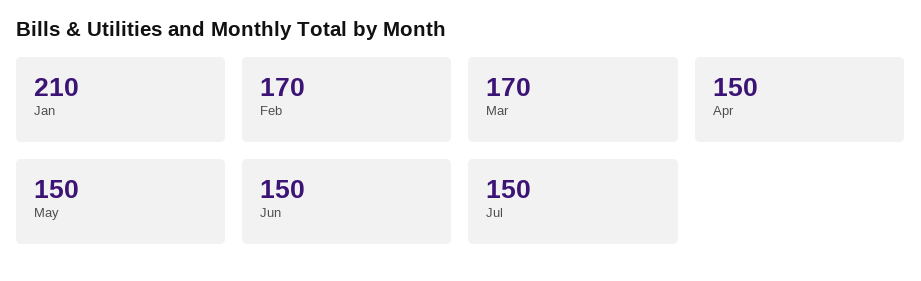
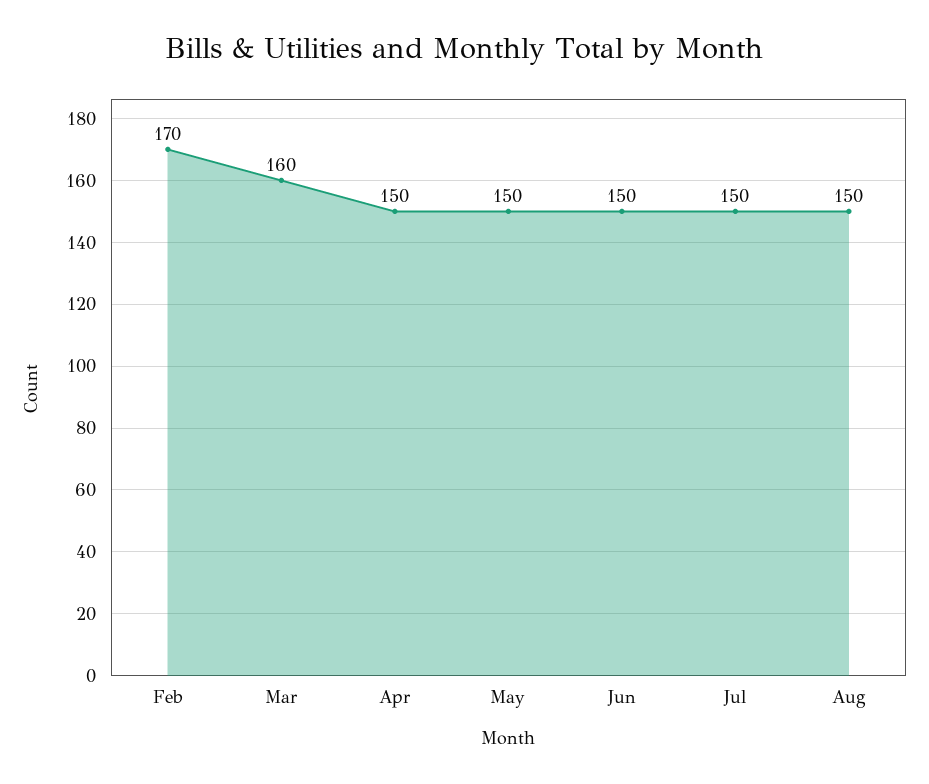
Jan: 210 -> none
Mar: 170 -> 160
Aug: none -> 150

